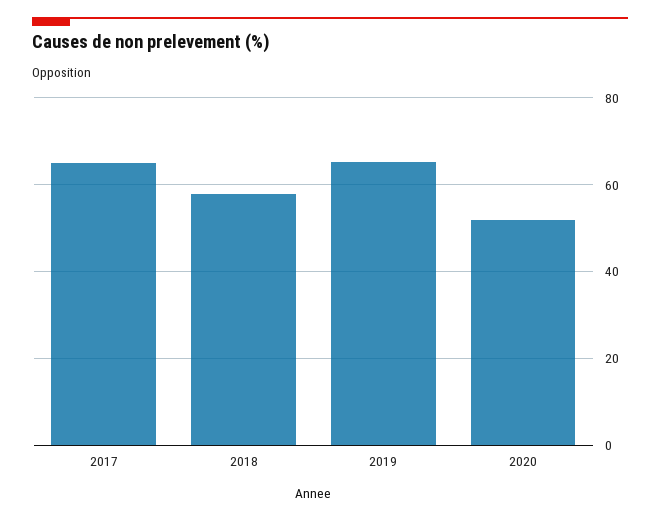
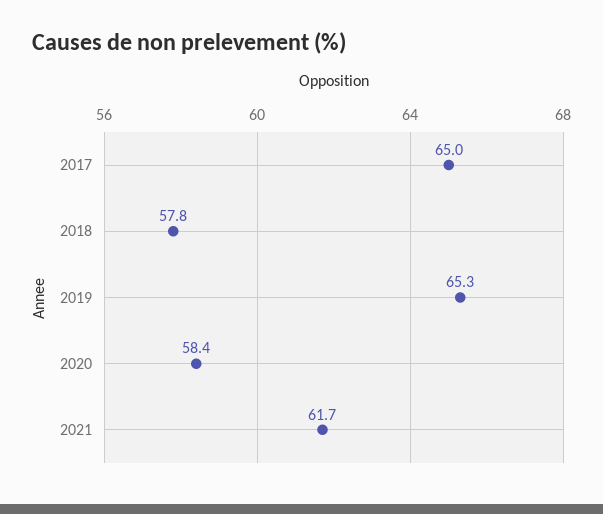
2020: 52 -> 58.4
2021: none -> 61.7

